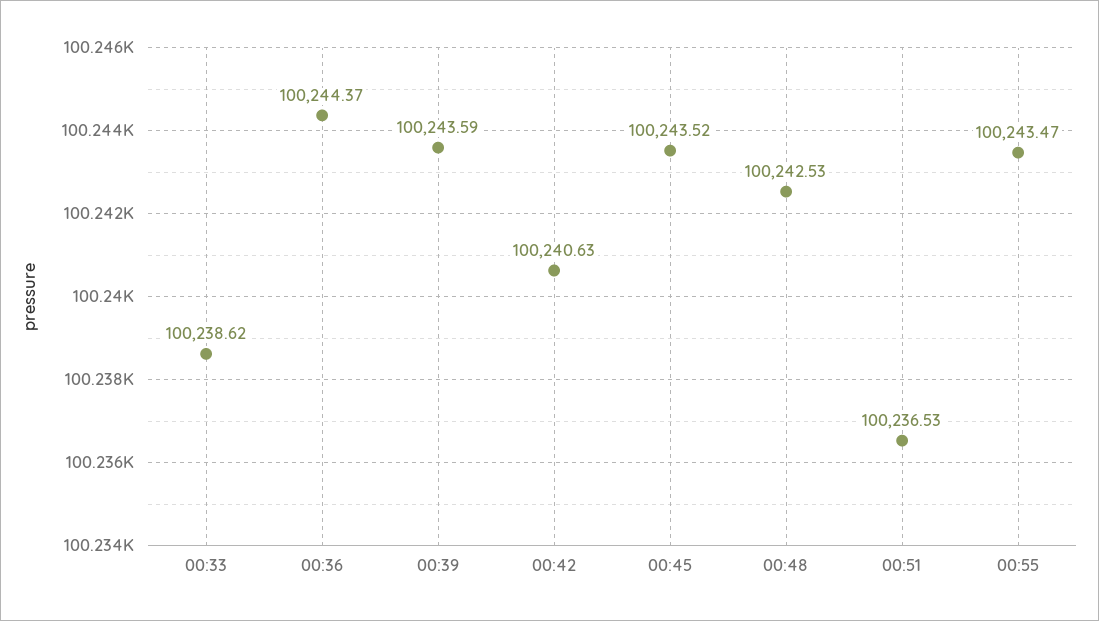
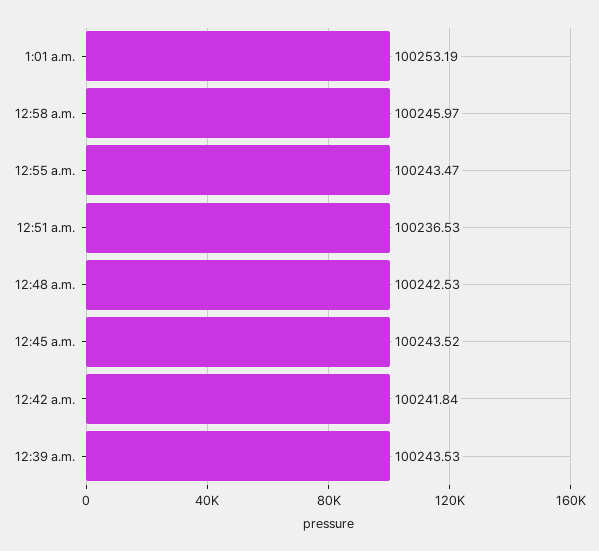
00:33: 100238.62 -> none
00:36: 100244.37 -> none
00:39: 100243.59 -> 100243.53
00:42: 100240.63 -> 100241.84
1:01 a.m.: none -> 100253.19
12:58 a.m.: none -> 100245.97

